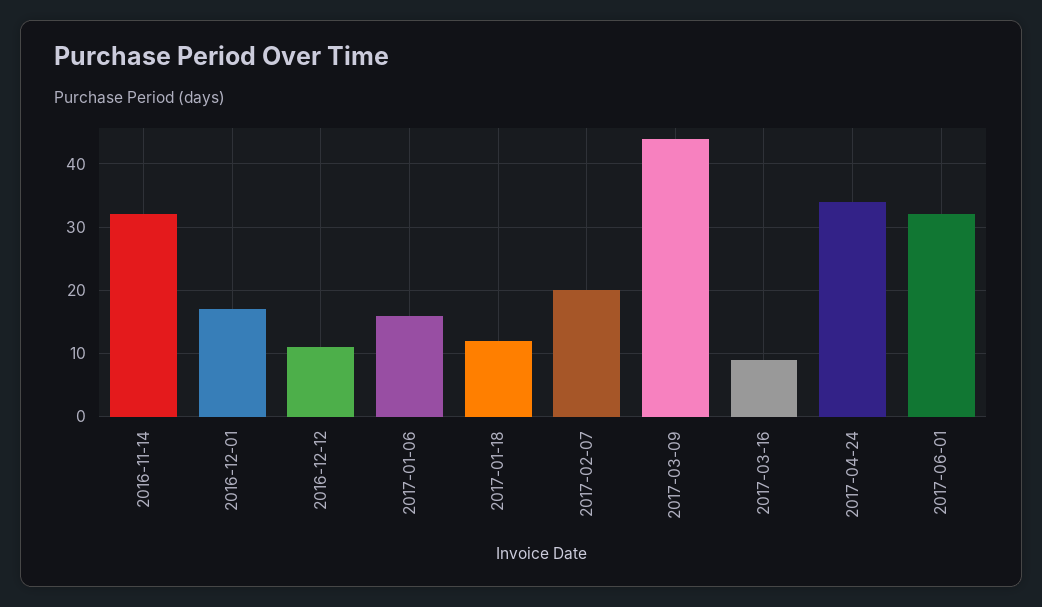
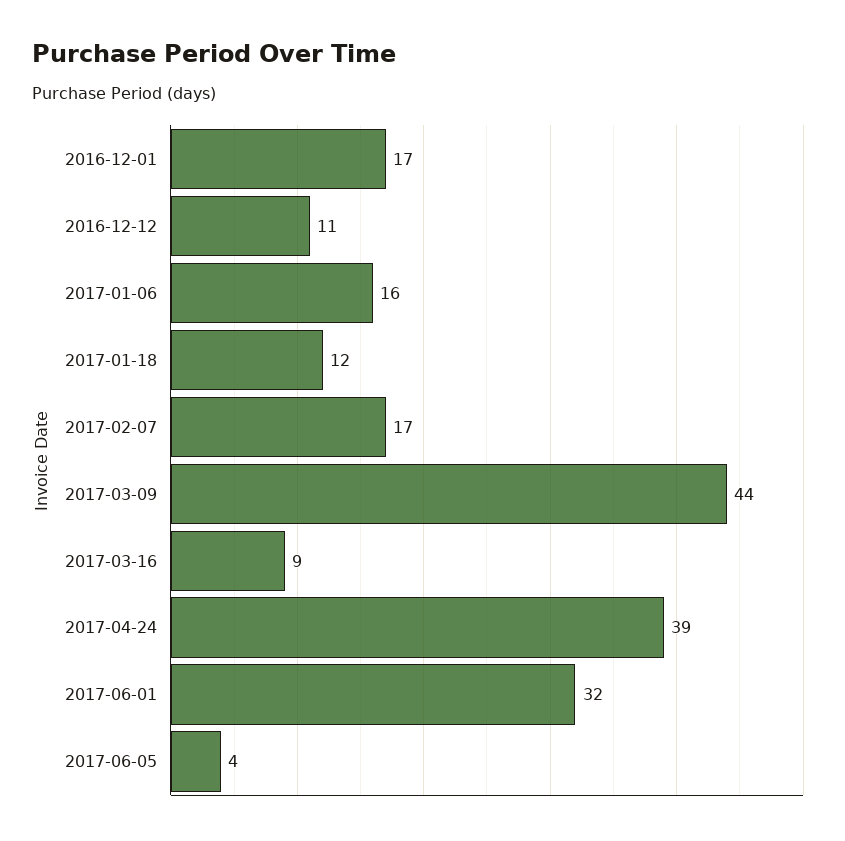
2016-11-14: 32 -> none
2017-02-07: 20 -> 17
2017-04-24: 34 -> 39
2017-06-05: none -> 4

